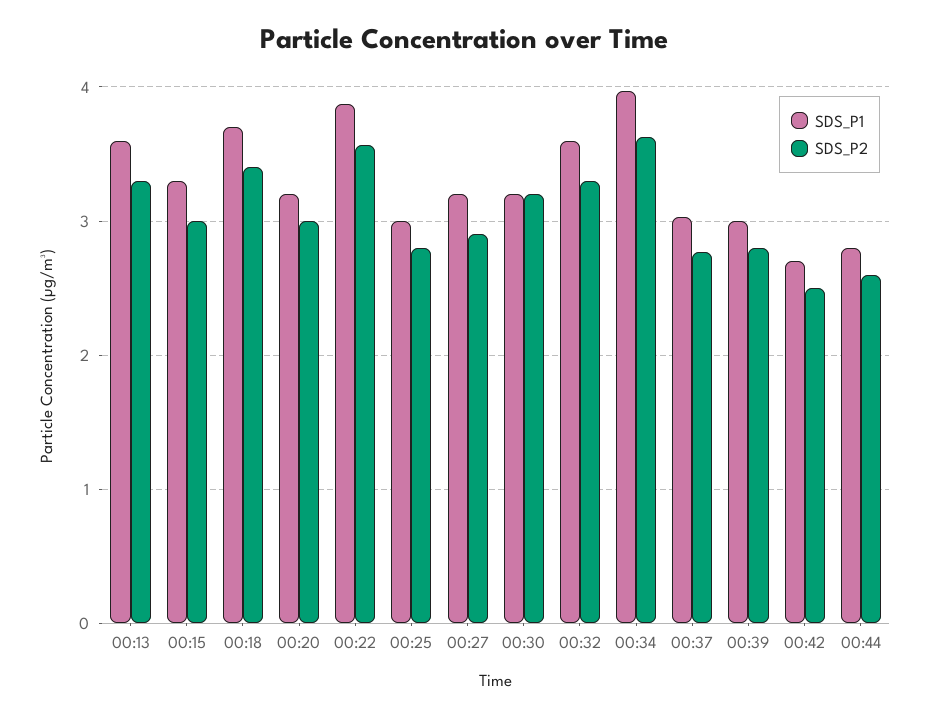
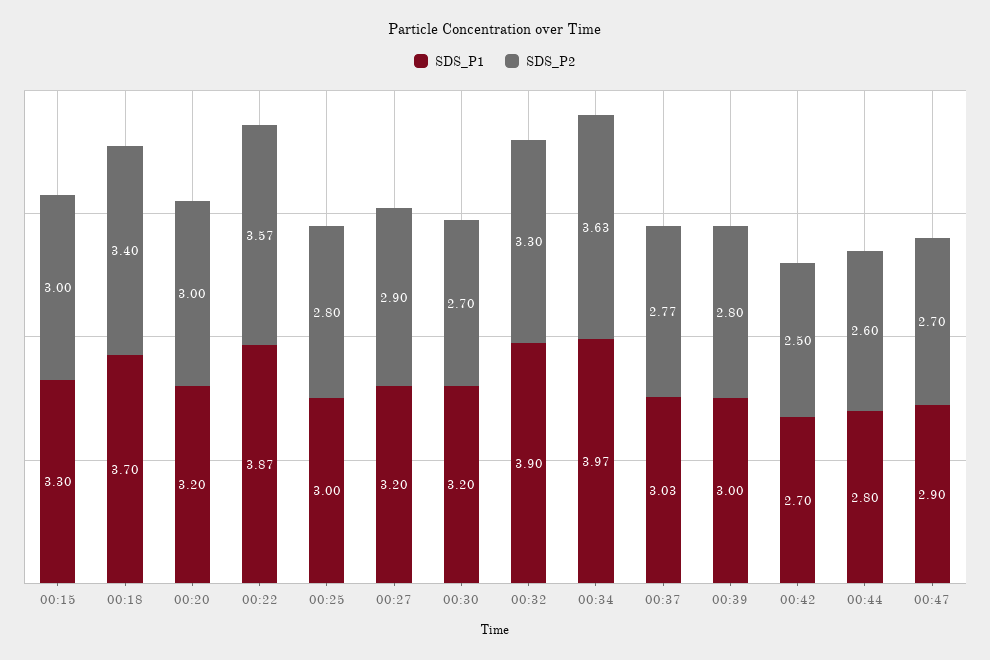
SDS_P1, 00:13: 3.6 -> none
SDS_P2, 00:13: 3.3 -> none
SDS_P2, 00:30: 3.2 -> 2.7
SDS_P1, 00:32: 3.6 -> 3.9
SDS_P1, 00:47: none -> 2.9
SDS_P2, 00:47: none -> 2.7

